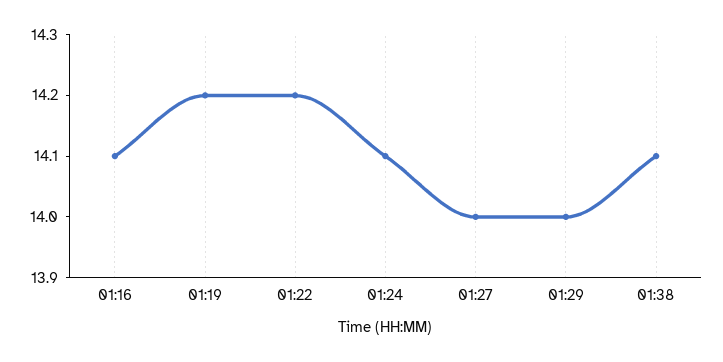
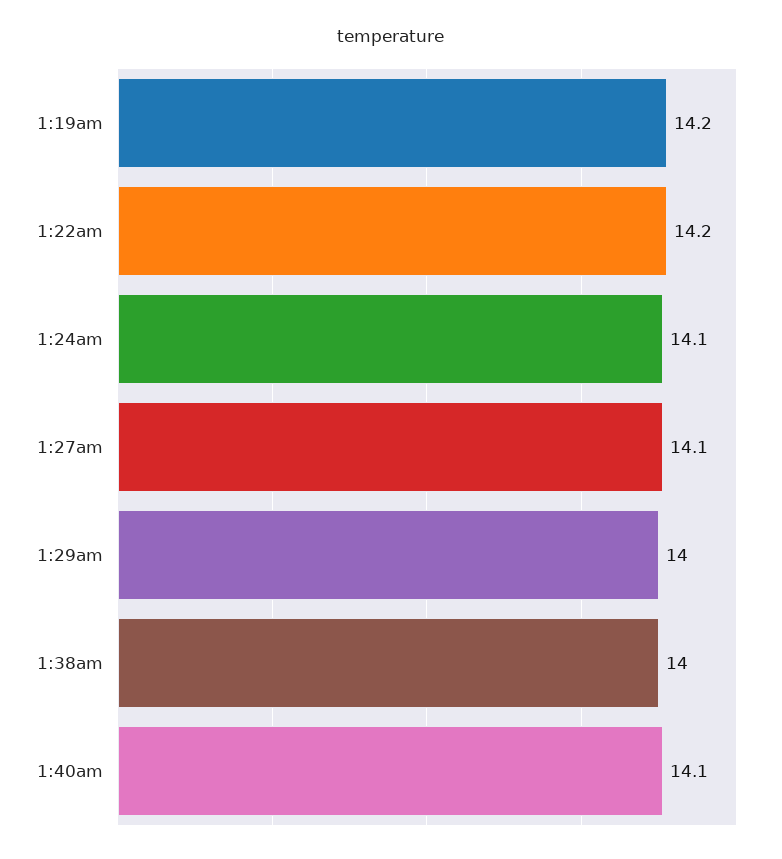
01:16: 14.1 -> none
01:27: 14 -> 14.1
01:38: 14.1 -> 14
1:40am: none -> 14.1

